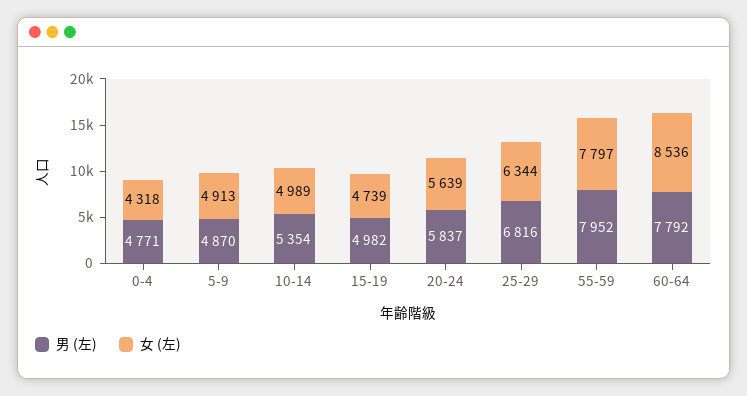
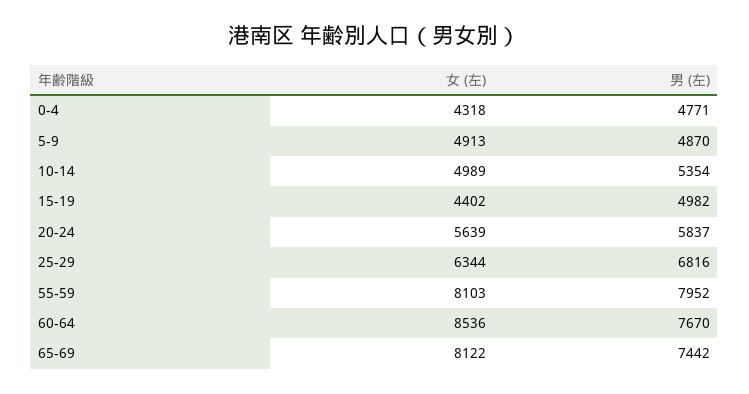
女 (左), 15-19: 4739 -> 4402
女 (左), 55-59: 7797 -> 8103
男 (左), 60-64: 7792 -> 7670
女 (左), 65-69: none -> 8122
男 (左), 65-69: none -> 7442

